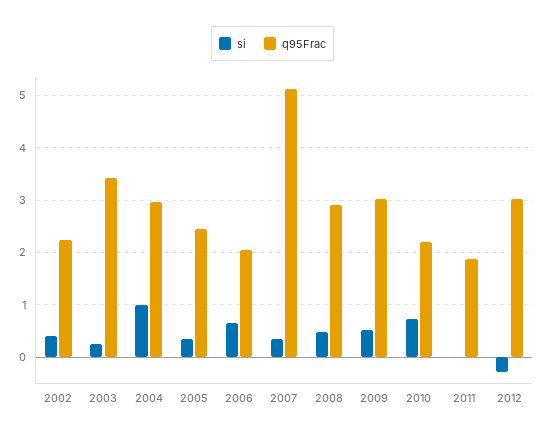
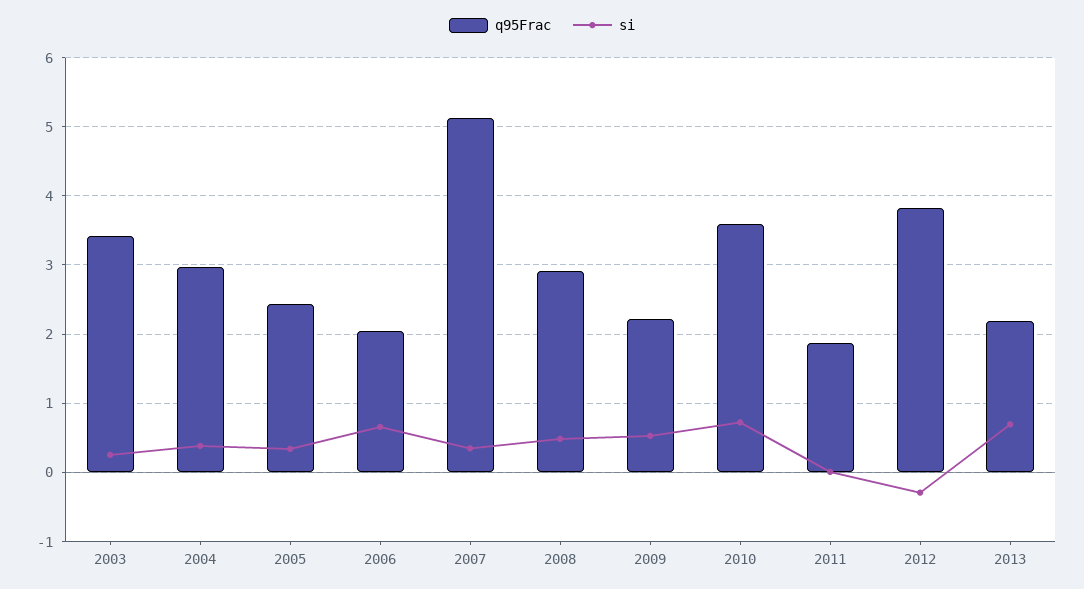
si, 2002: 0.4 -> none
q95Frac, 2002: 2.2 -> none
si, 2004: 1 -> 0.4
q95Frac, 2009: 3 -> 2.2
q95Frac, 2010: 2.2 -> 3.6
q95Frac, 2012: 3 -> 3.8
q95Frac, 2013: none -> 2.2
si, 2013: none -> 0.7

